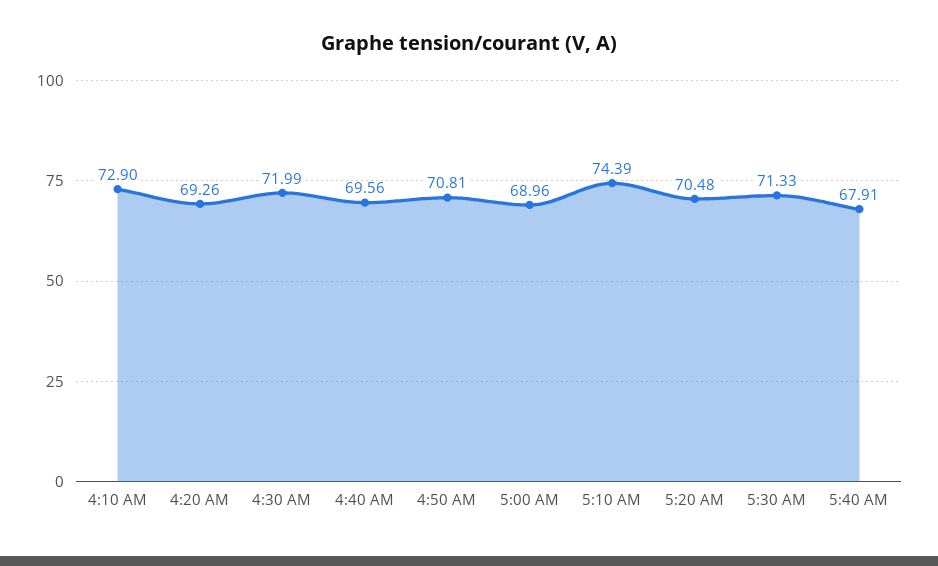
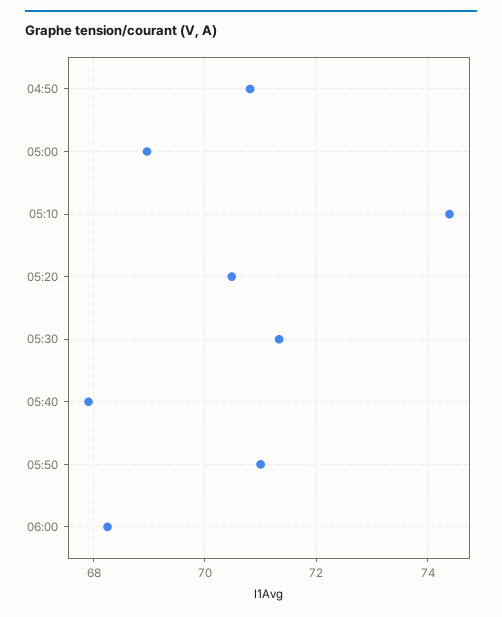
4:10 AM: 72.9 -> none
4:20 AM: 69.26 -> none
4:30 AM: 71.99 -> none
4:40 AM: 69.56 -> none
05:50: none -> 71
06:00: none -> 68.2

